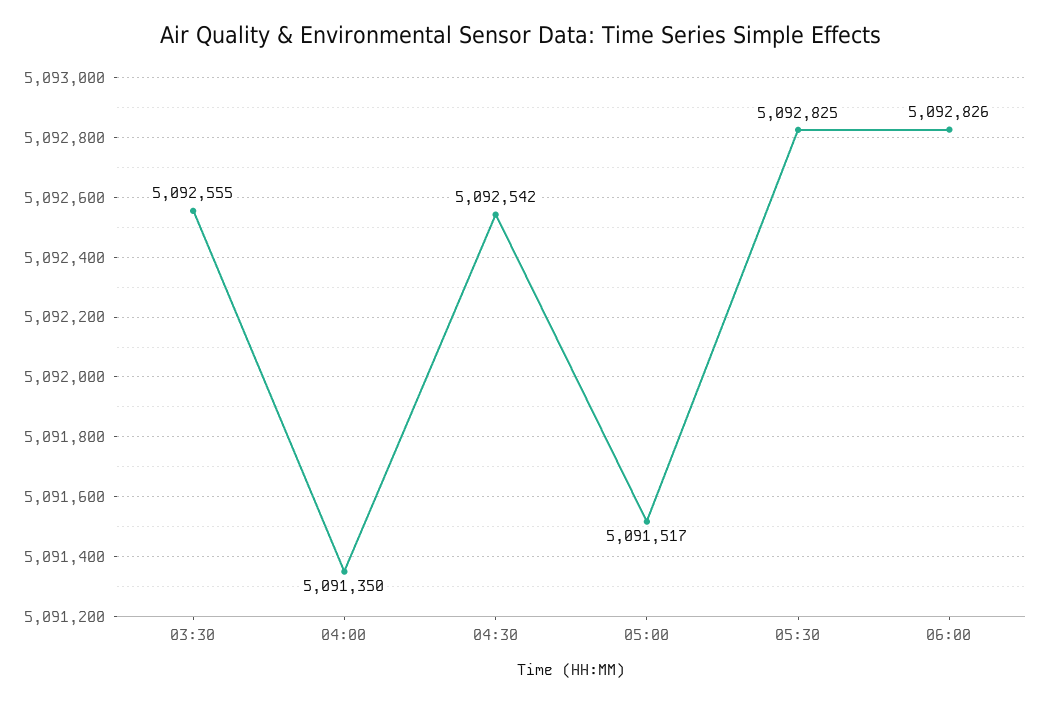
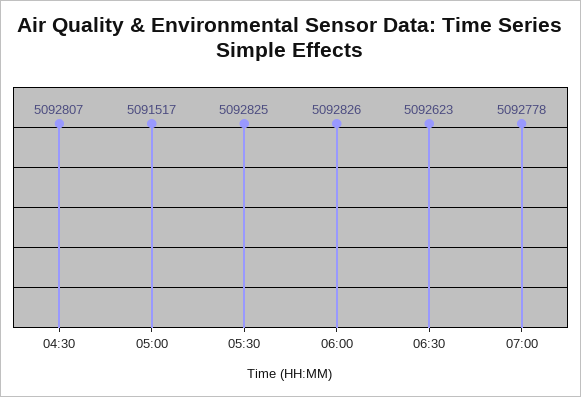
03:30: 5092555 -> none
04:00: 5091350 -> none
04:30: 5092542 -> 5092807
06:30: none -> 5092623
07:00: none -> 5092778

